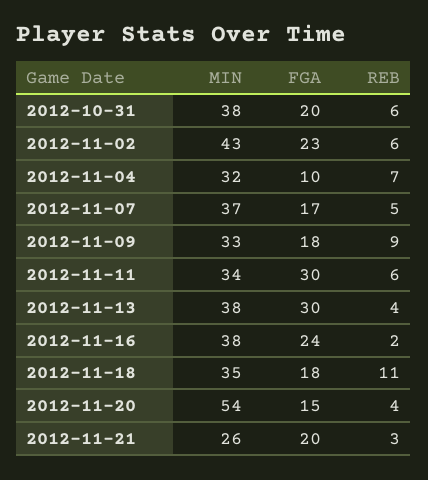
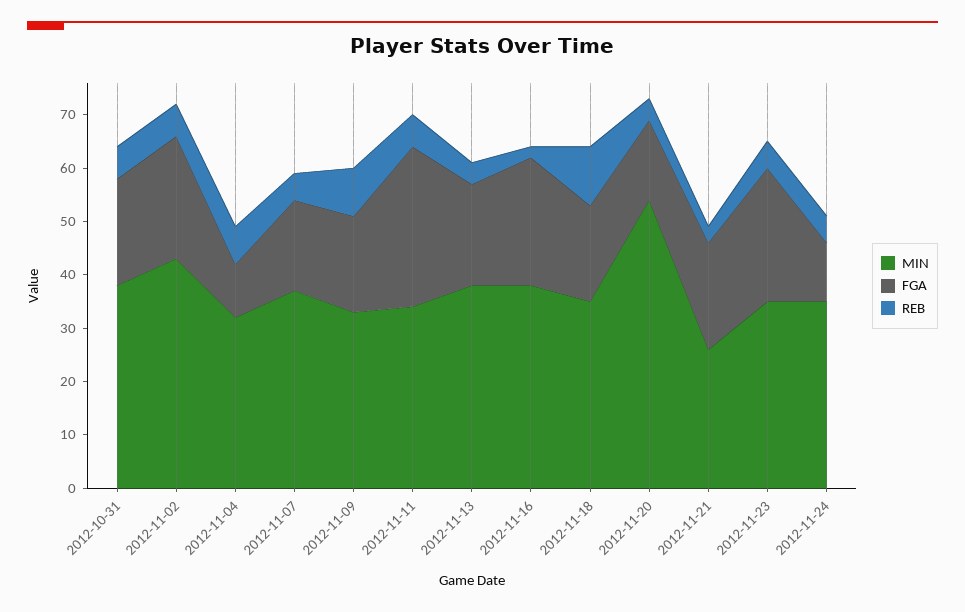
FGA, 2012-11-13: 30 -> 20
MIN, 2012-11-23: none -> 35
FGA, 2012-11-23: none -> 25
REB, 2012-11-23: none -> 5
MIN, 2012-11-24: none -> 35
FGA, 2012-11-24: none -> 10
REB, 2012-11-24: none -> 5

